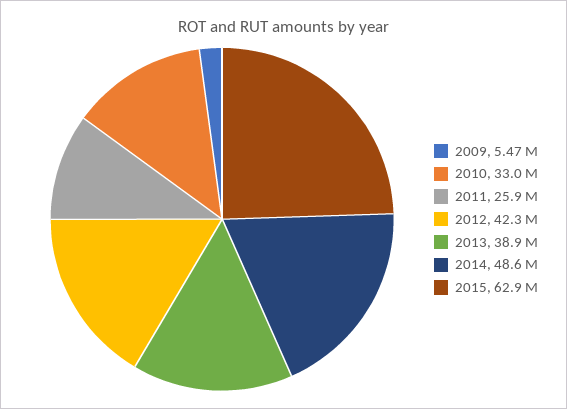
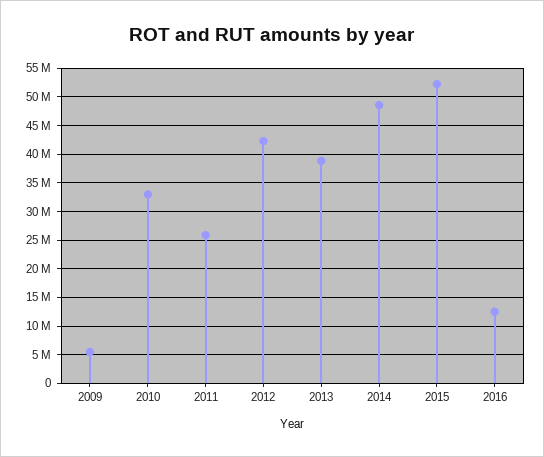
2015: 62900000 -> 52500000
2016: none -> 12500000

